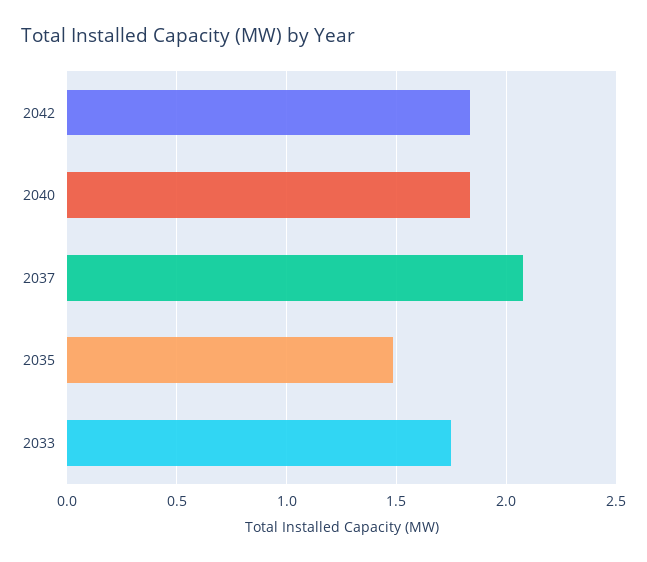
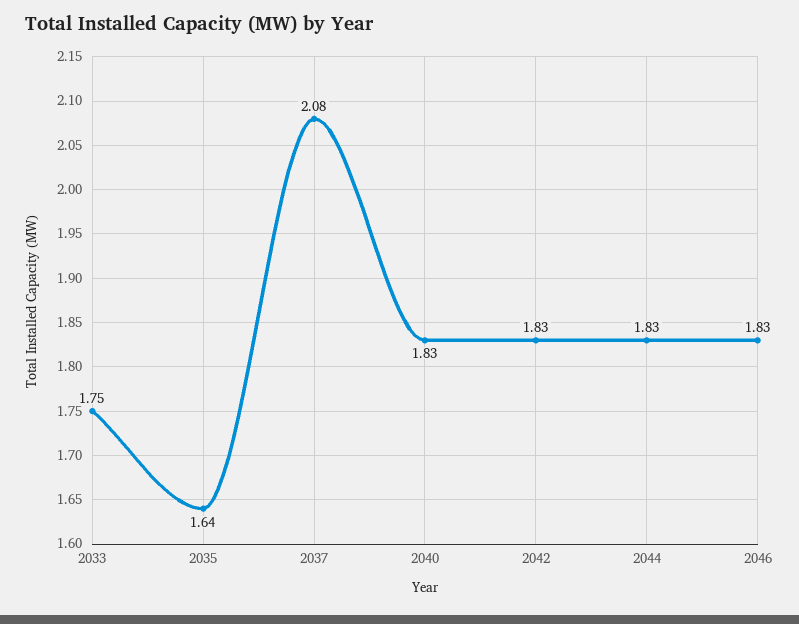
2035: 1.5 -> 1.64
2044: none -> 1.83
2046: none -> 1.83

